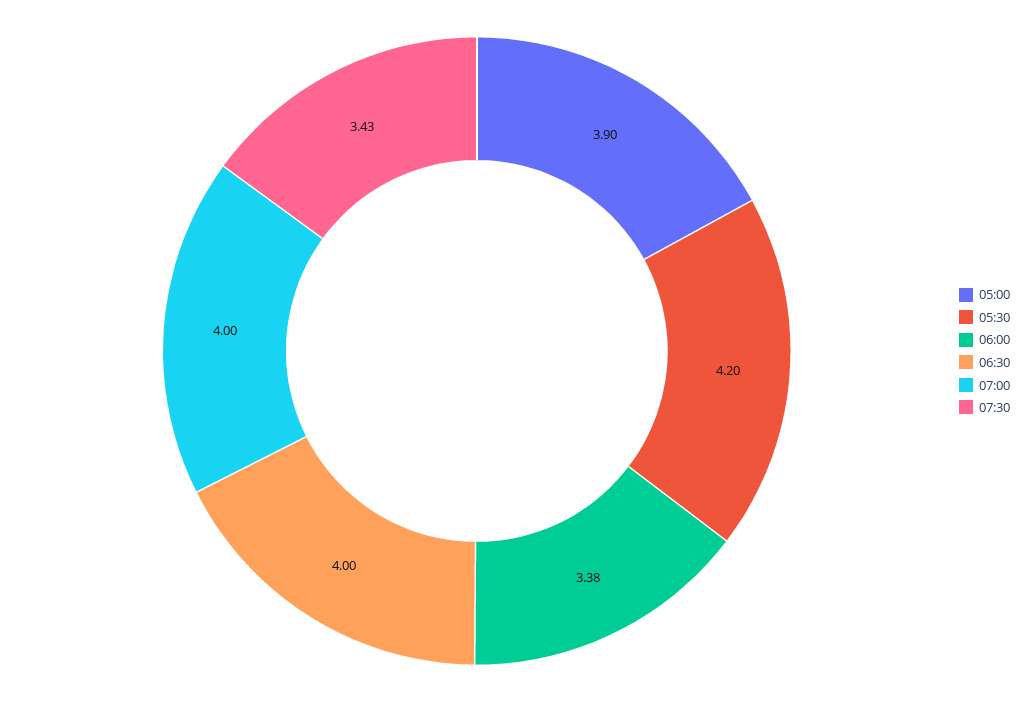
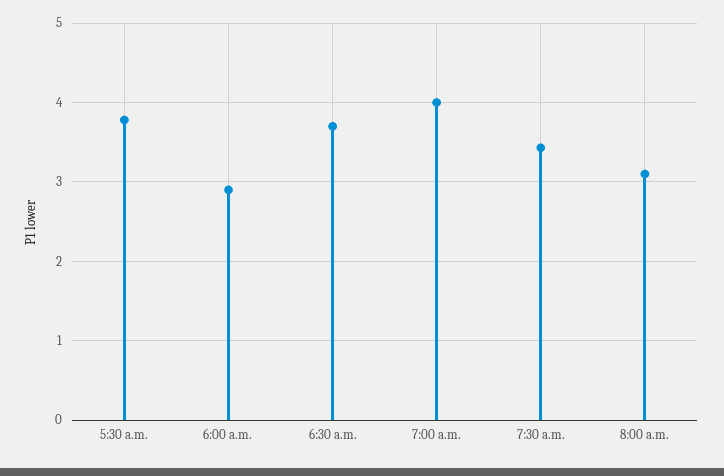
05:00: 3.9 -> none
05:30: 4.2 -> 3.8
06:00: 3.38 -> 2.9
06:30: 4 -> 3.7
8:00 a.m.: none -> 3.1

